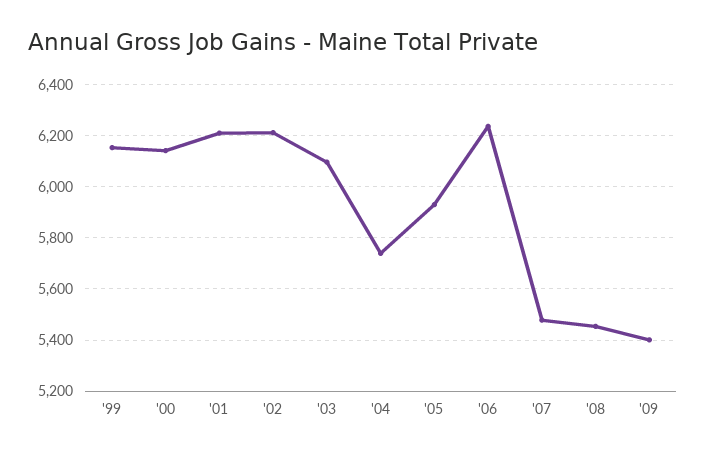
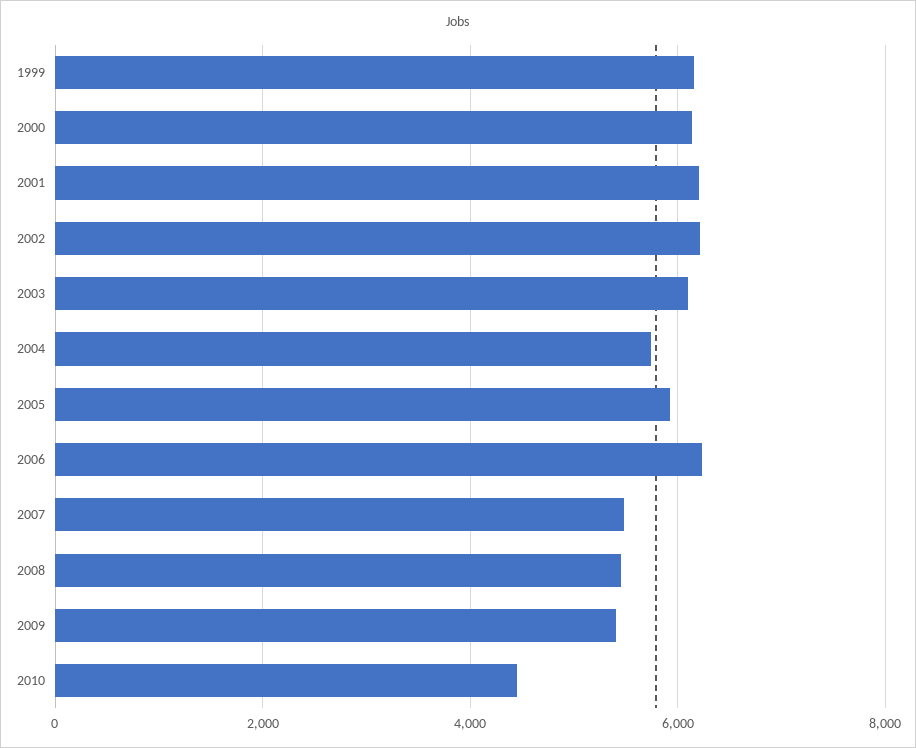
2010: none -> 4400

